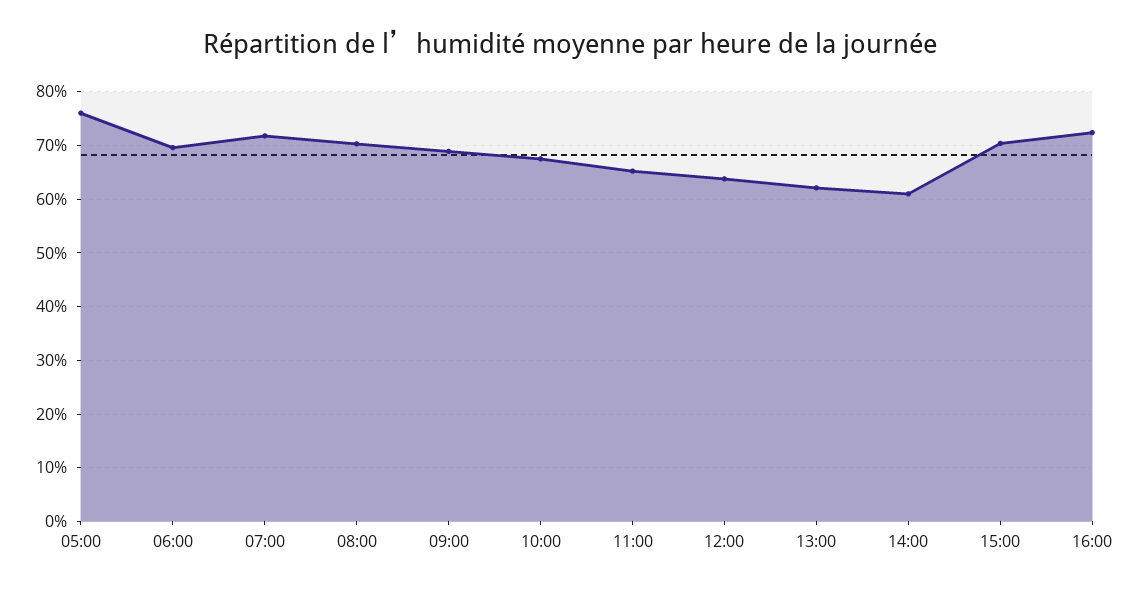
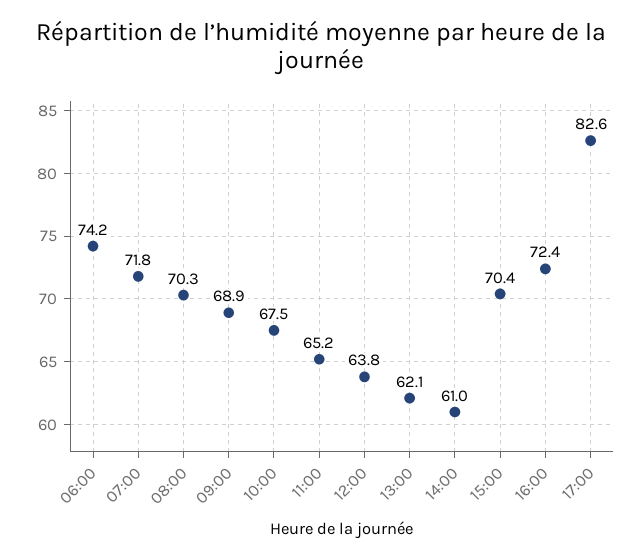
05:00: 76 -> none
06:00: 70 -> 74.2
17:00: none -> 82.6

